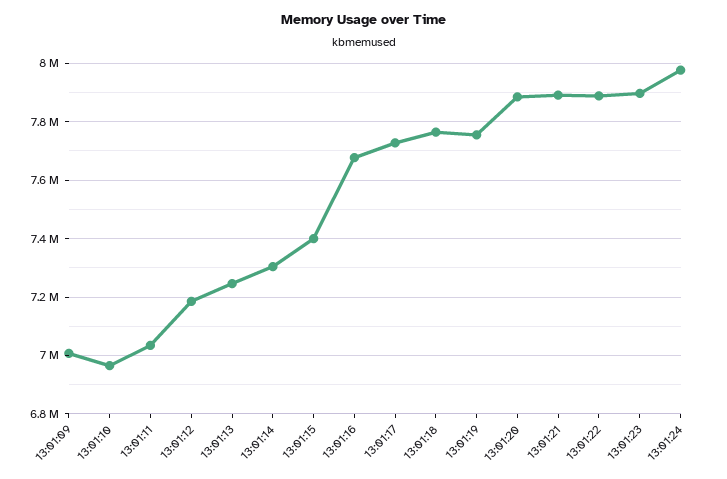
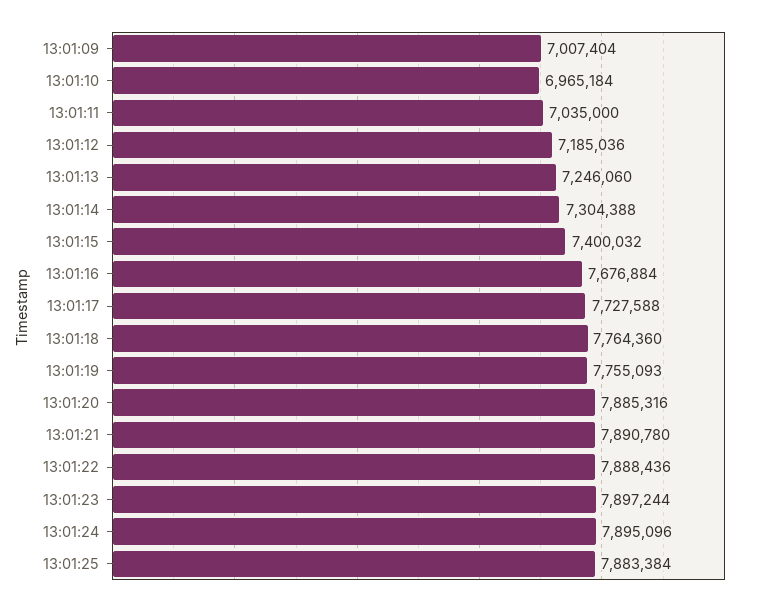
13:01:24: 7975000 -> 7895096
13:01:25: none -> 7883384

